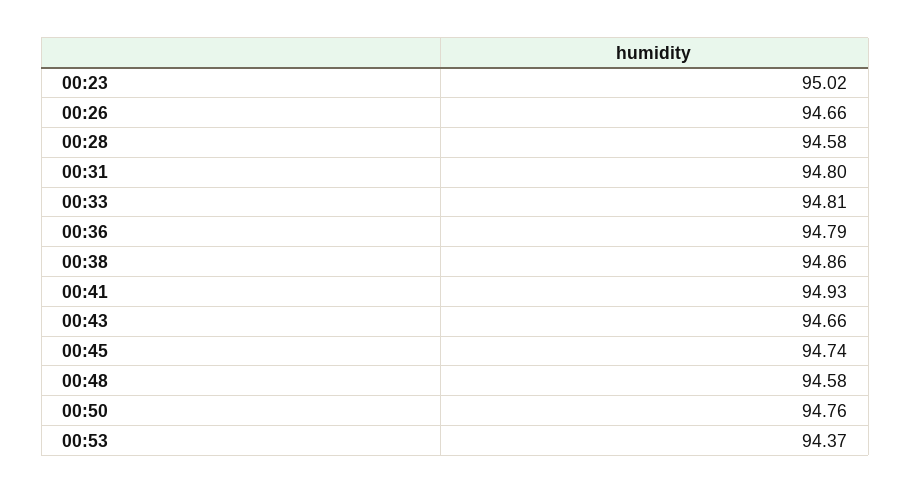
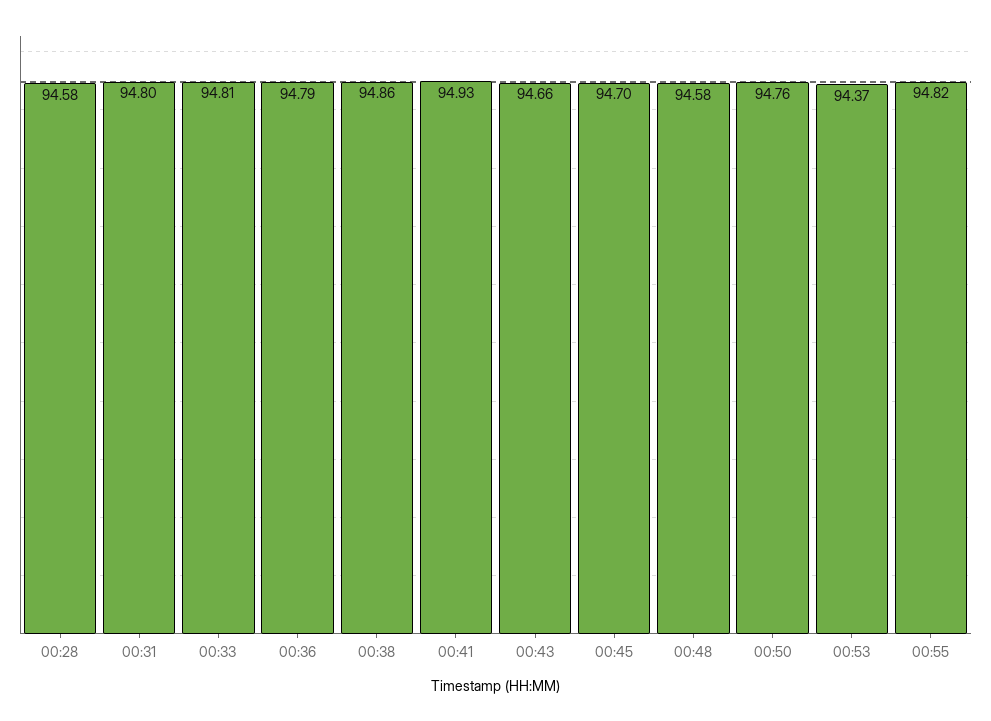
00:23: 95.02 -> none
00:26: 94.66 -> none
00:45: 94.74 -> 94.7
00:55: none -> 94.82

